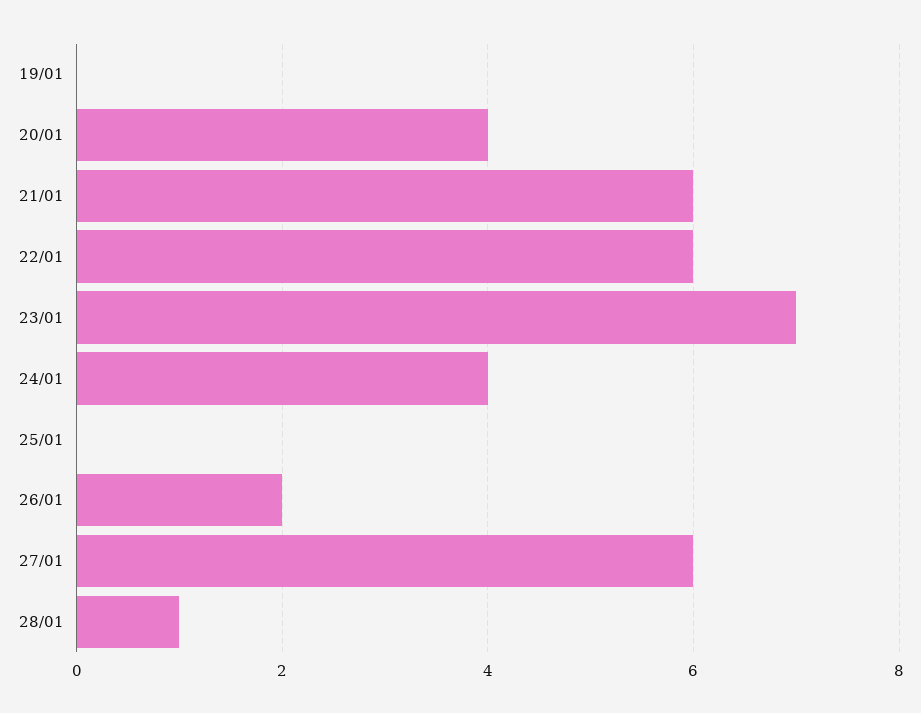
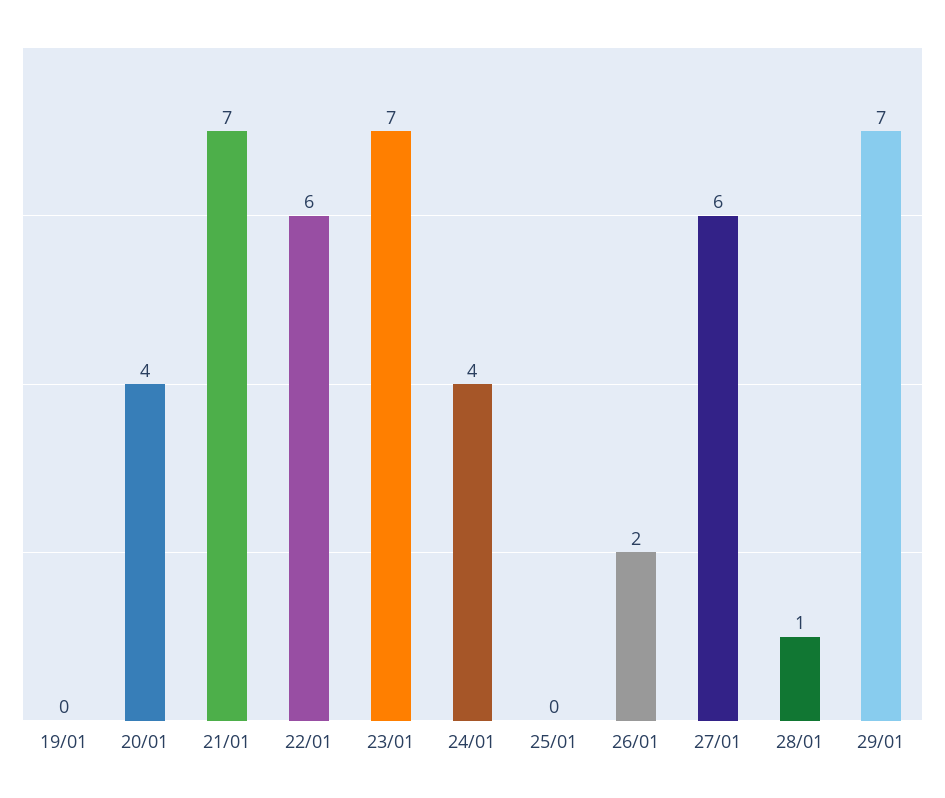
21/01: 6 -> 7
29/01: none -> 7

